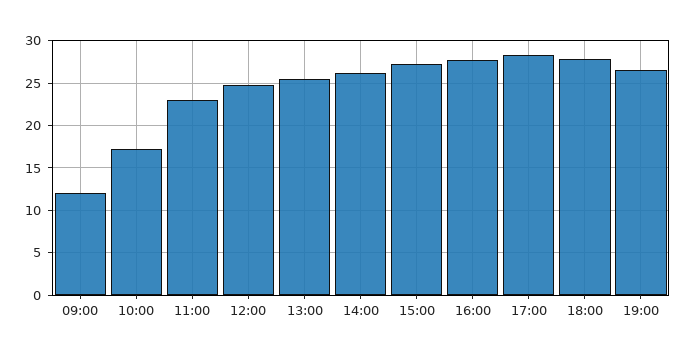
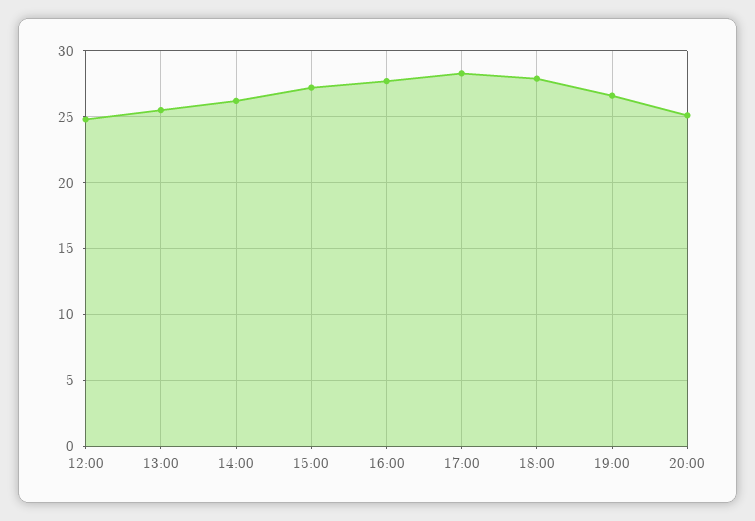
09:00: 12 -> none
10:00: 17 -> none
11:00: 23 -> none
20:00: none -> 25

